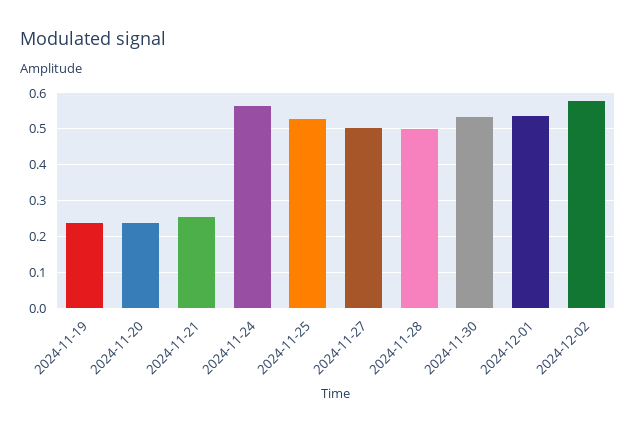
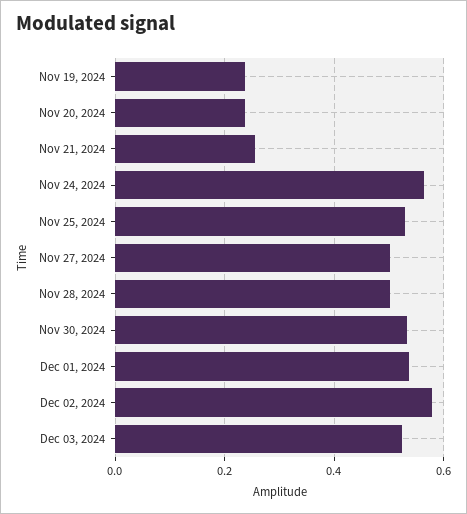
Dec 03, 2024: none -> 0.52

